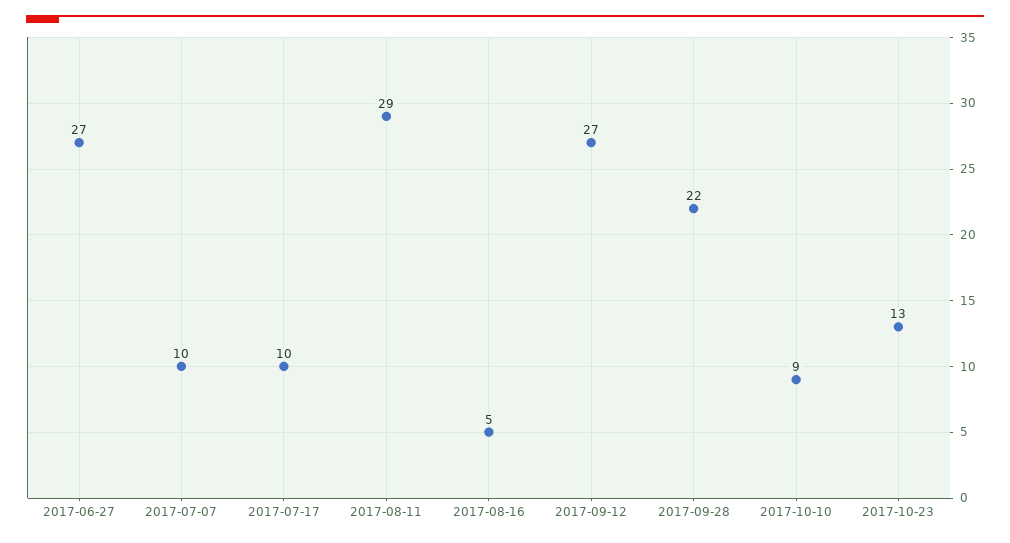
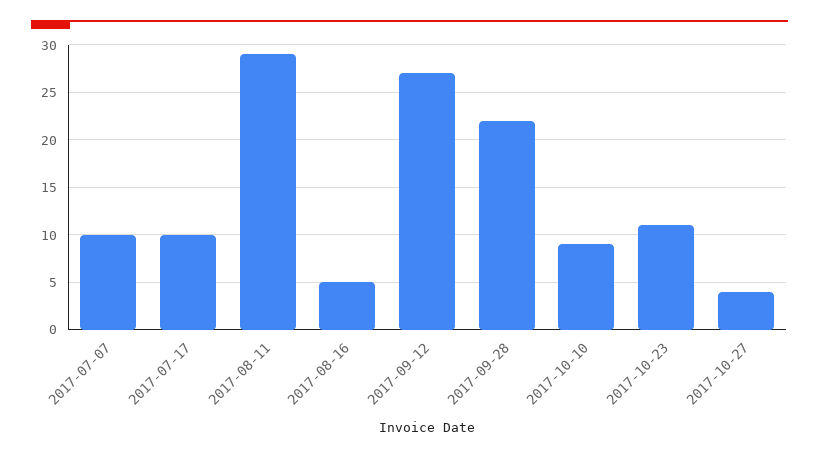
2017-06-27: 27 -> none
2017-10-23: 13 -> 11
2017-10-27: none -> 4

